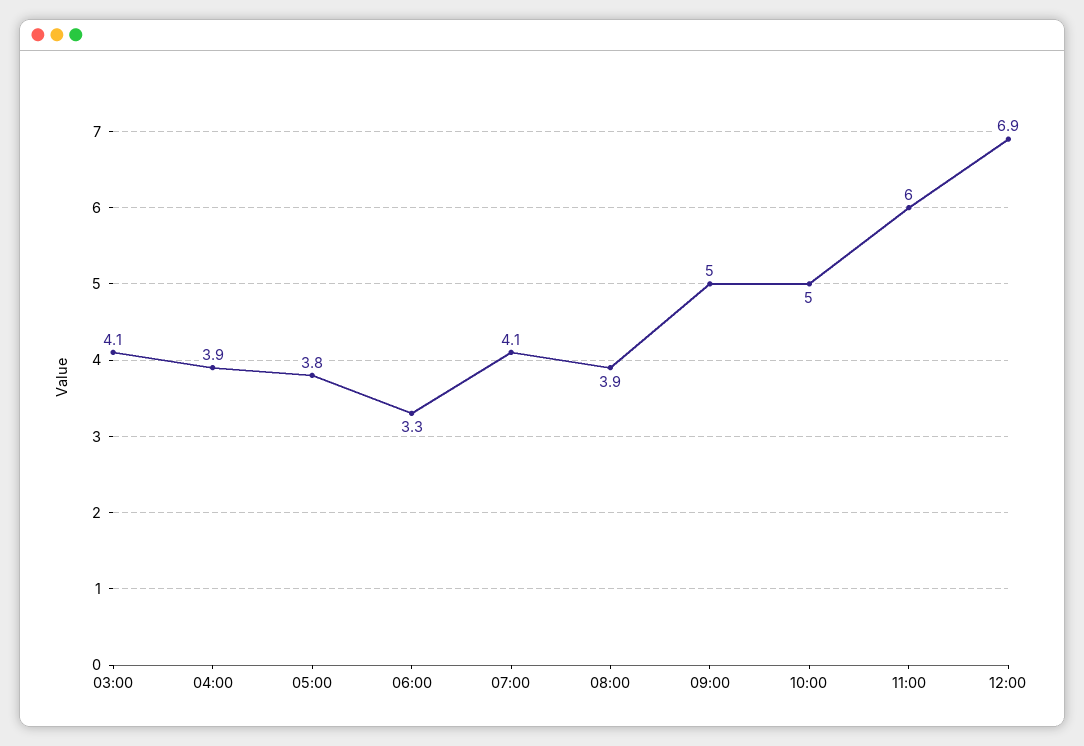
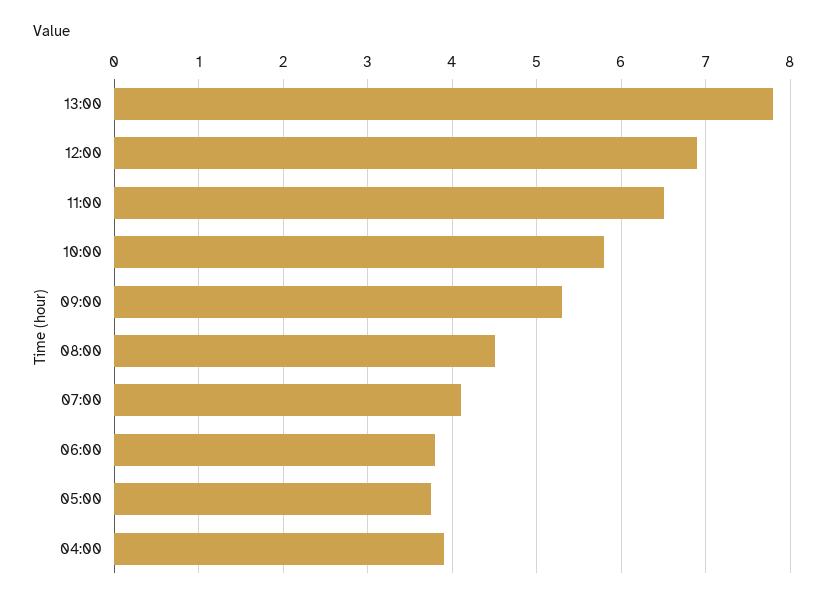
03:00: 4.1 -> none
06:00: 3.3 -> 3.8
08:00: 3.9 -> 4.5
09:00: 5 -> 5.3
10:00: 5 -> 5.8
11:00: 6 -> 6.5
13:00: none -> 7.8

